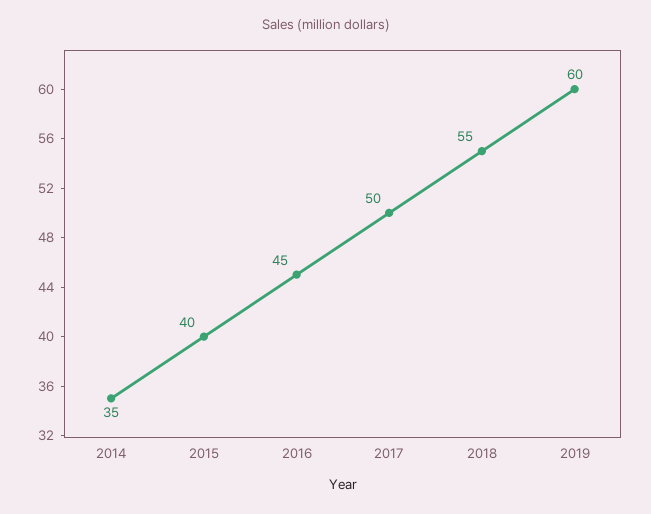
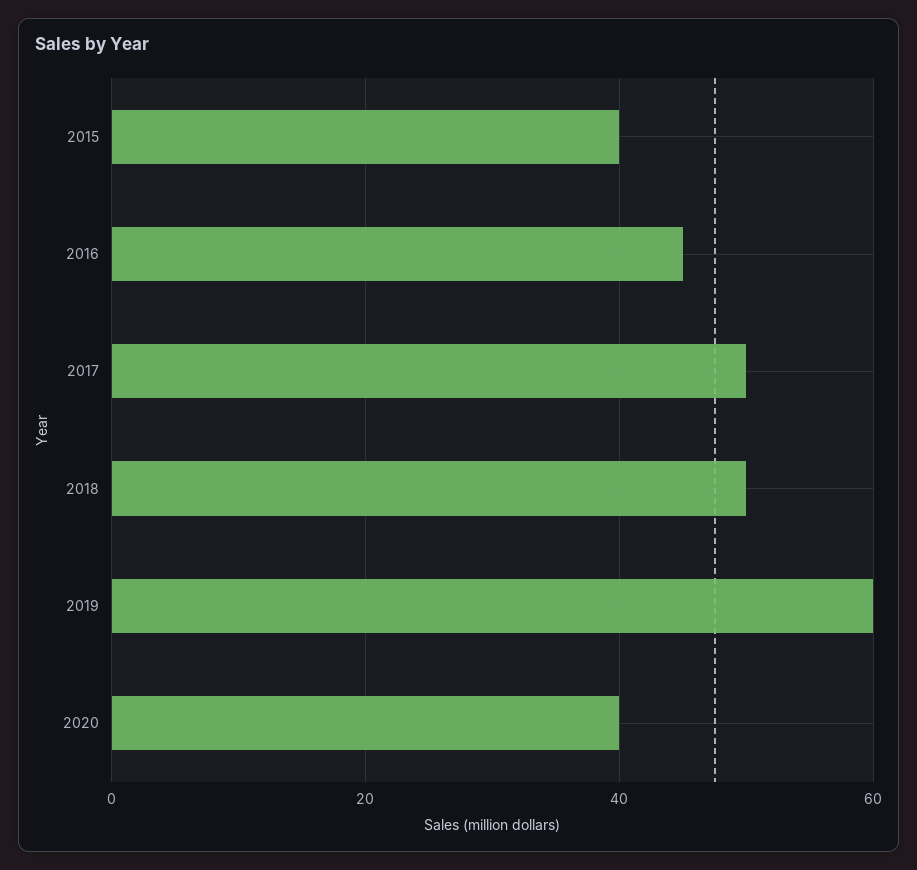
2014: 35 -> none
2018: 55 -> 50
2020: none -> 40

